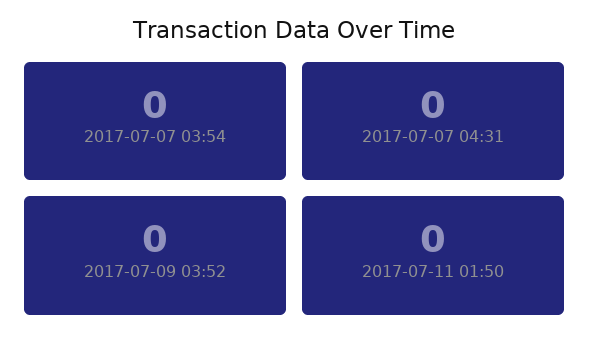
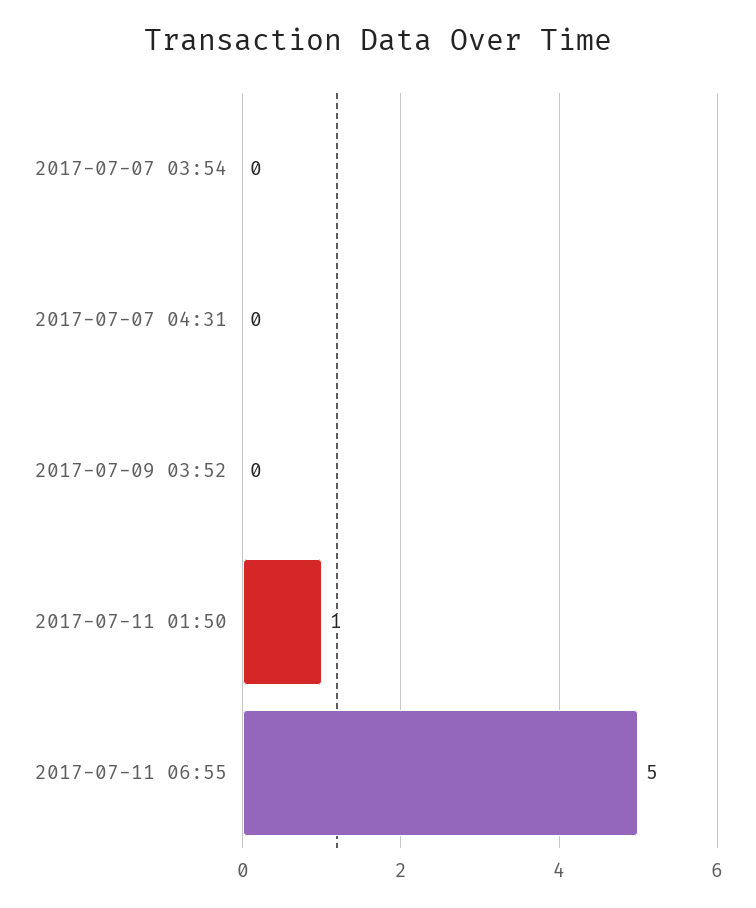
2017-07-11 01:50: 0 -> 1
2017-07-11 06:55: none -> 5

